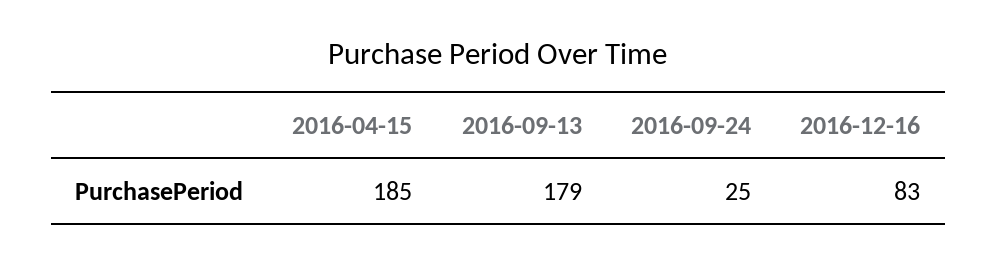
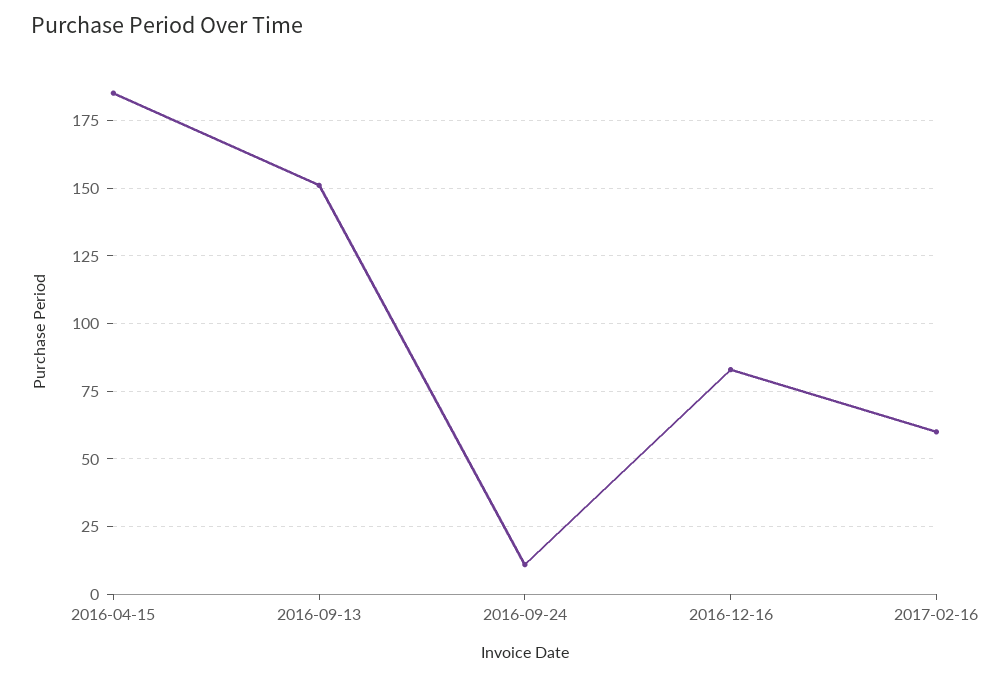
2016-09-13: 179 -> 150
2016-09-24: 25 -> 10
2017-02-16: none -> 60

